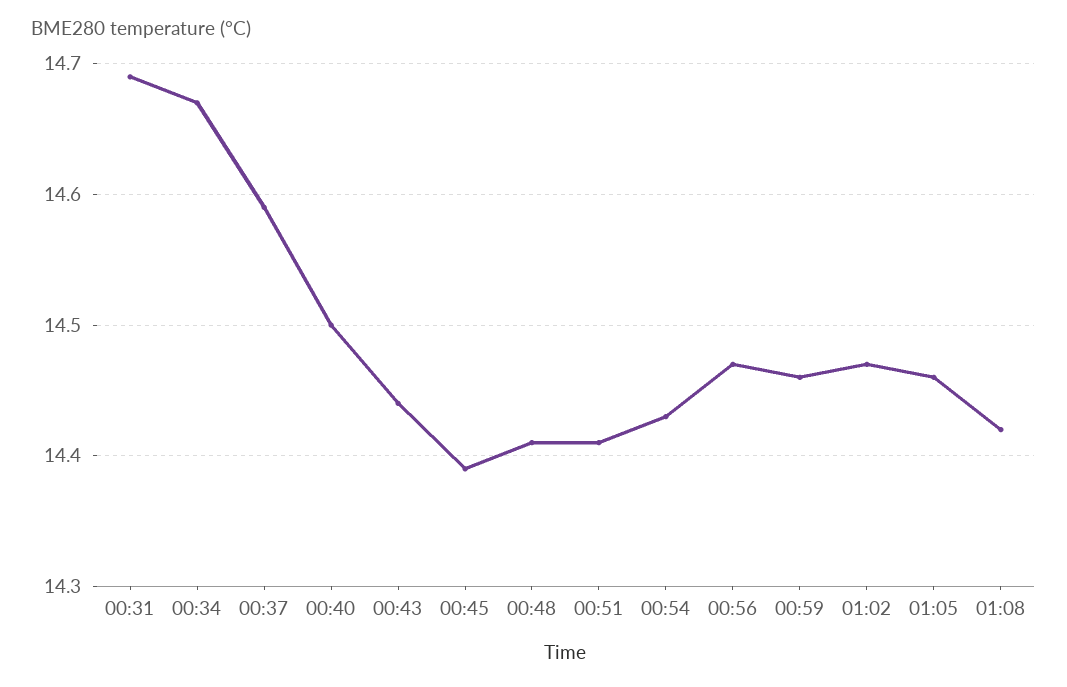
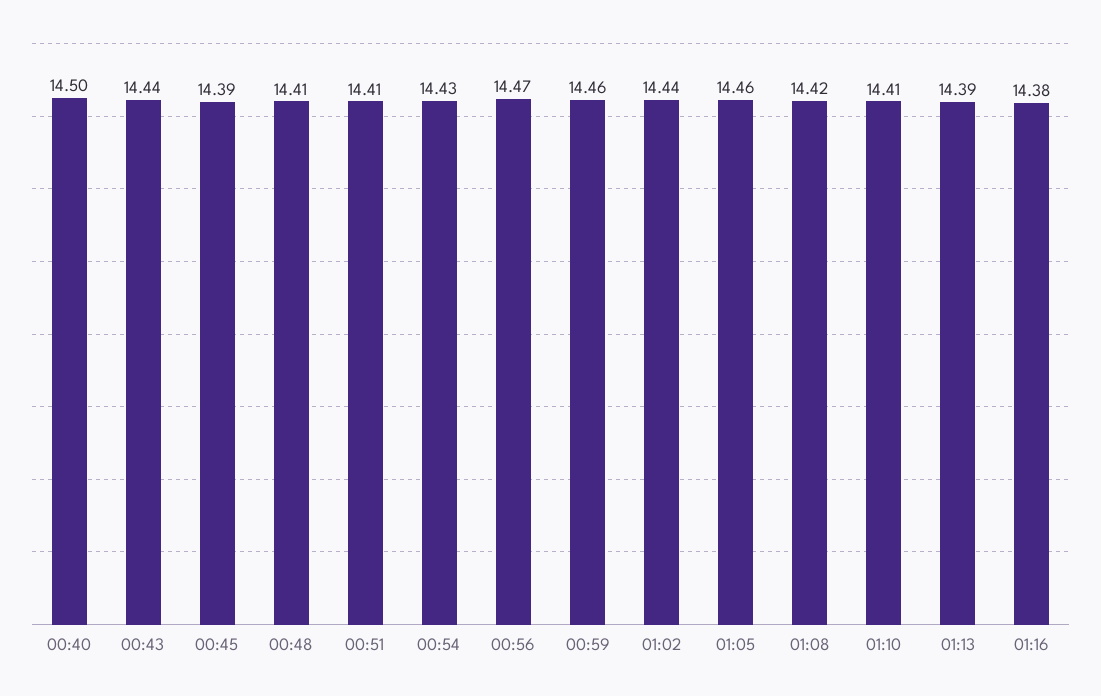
00:31: 14.69 -> none
00:34: 14.67 -> none
00:37: 14.59 -> none
01:02: 14.47 -> 14.44
01:10: none -> 14.41
01:13: none -> 14.39
01:16: none -> 14.38

